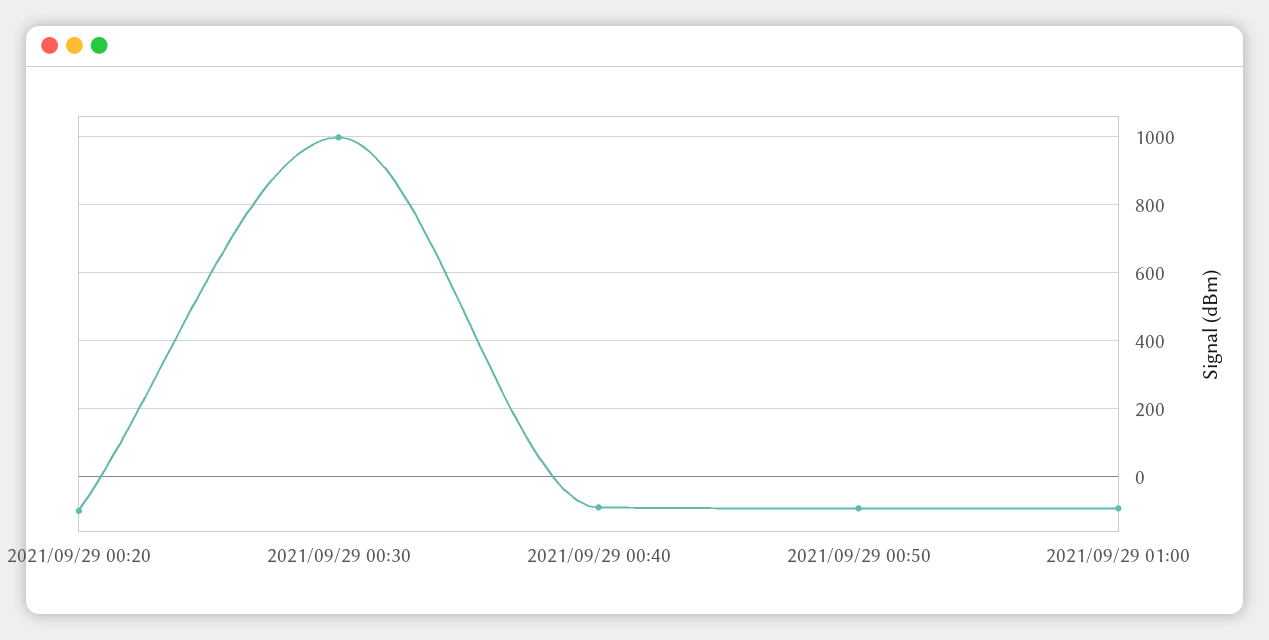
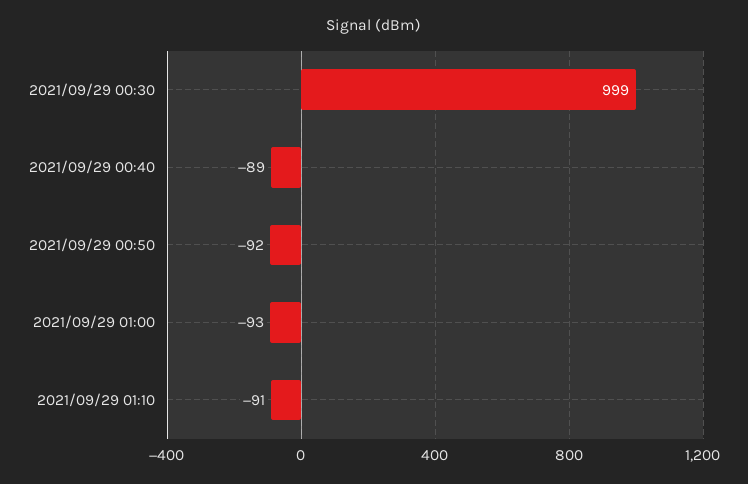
2021/09/29 00:20: -100 -> none
2021/09/29 01:10: none -> -91

